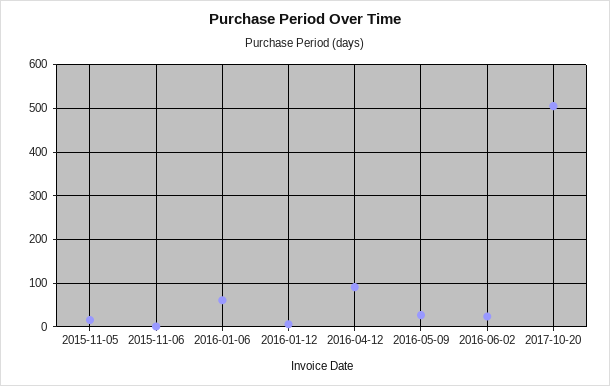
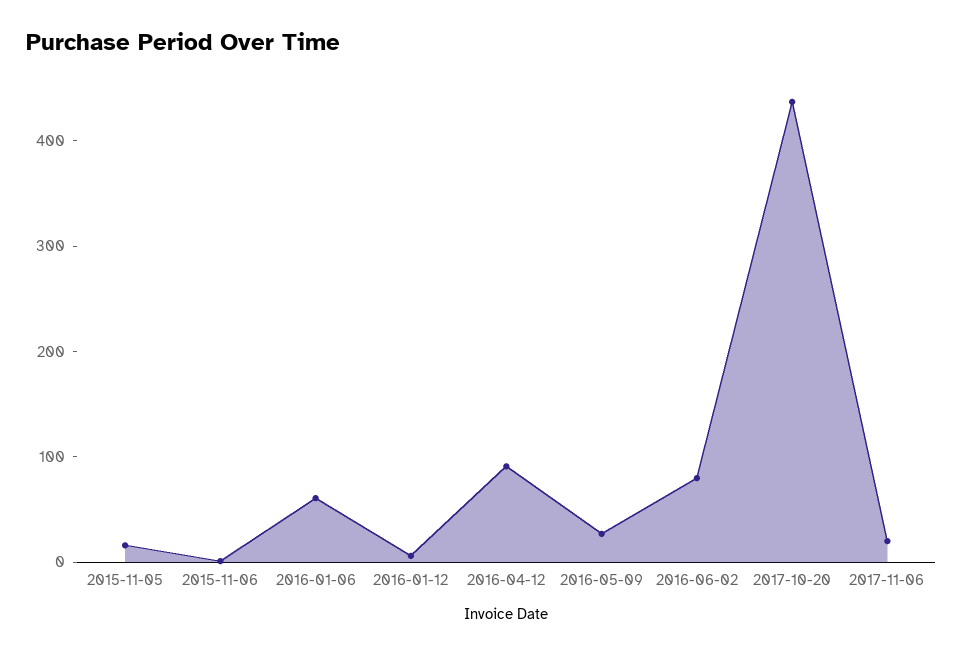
2016-06-02: 20 -> 80
2017-10-20: 500 -> 440
2017-11-06: none -> 20

